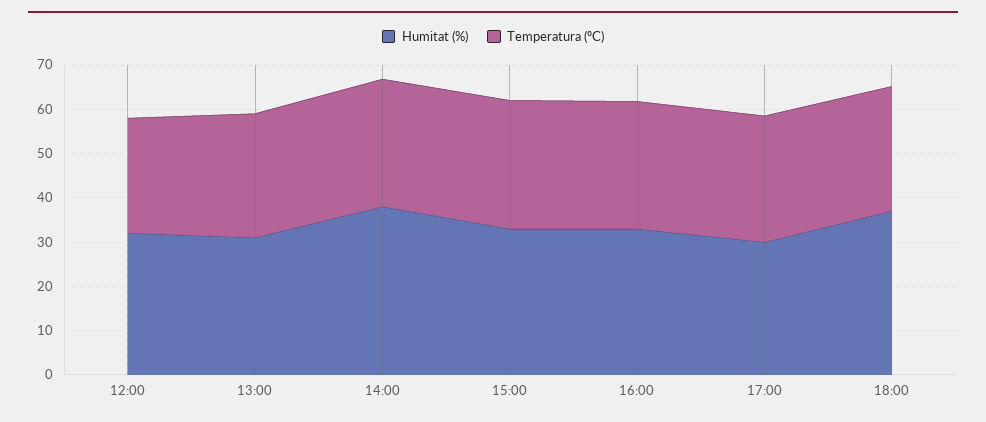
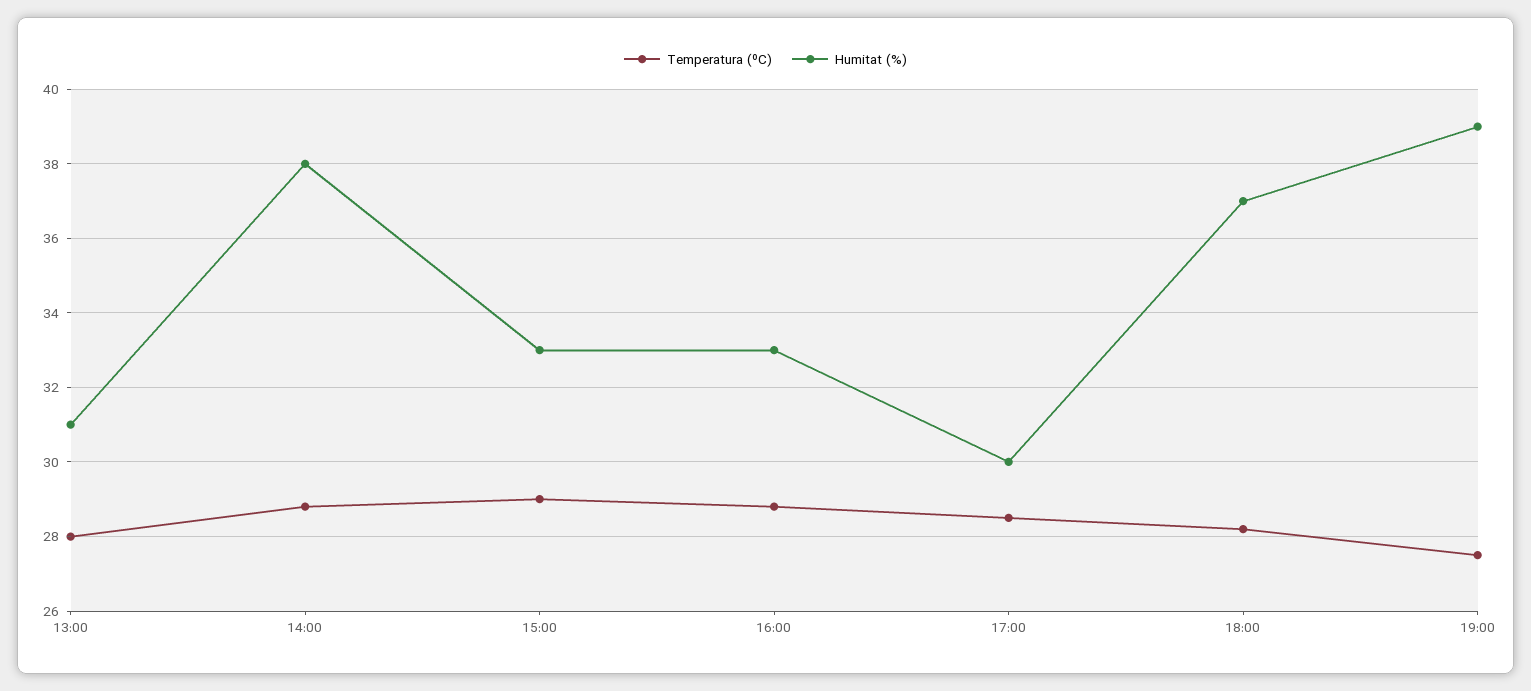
Humitat (%), 12:00: 32 -> none
Temperatura (ºC), 12:00: 26 -> none
Temperatura (ºC), 19:00: none -> 27.5
Humitat (%), 19:00: none -> 39

